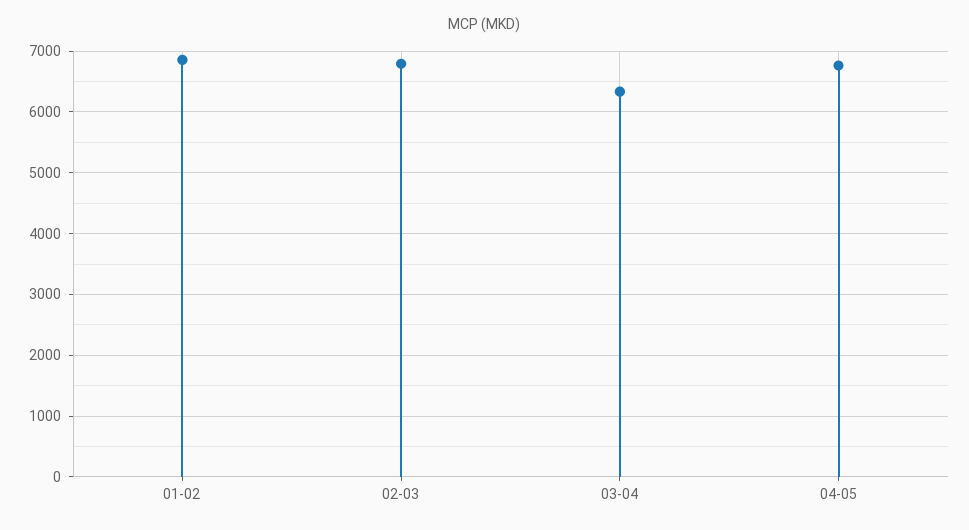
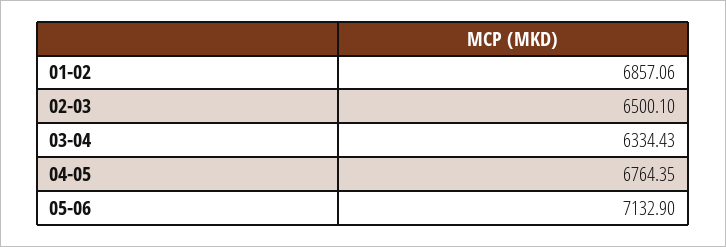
02-03: 6800 -> 6500.1
05-06: none -> 7132.9

